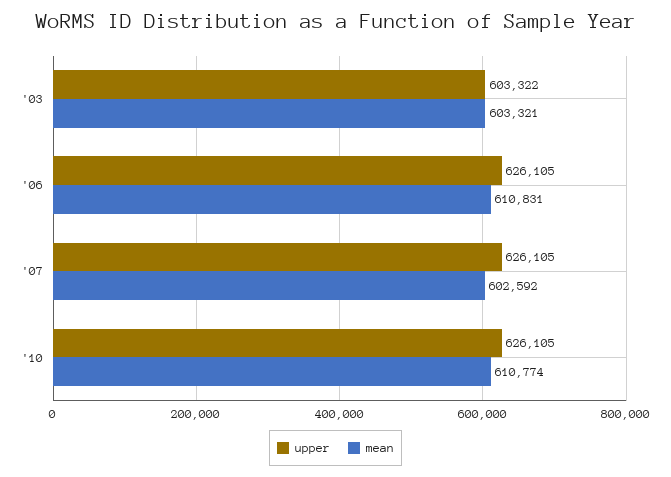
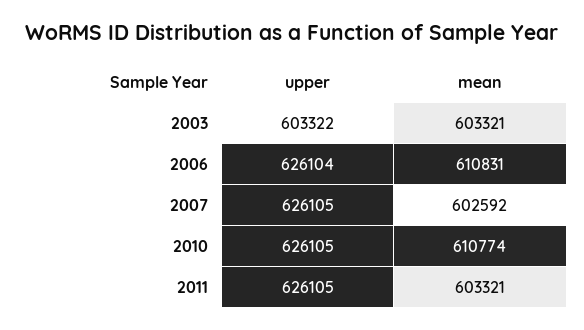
upper, '06: 626105 -> 626104
upper, 2011: none -> 626105
mean, 2011: none -> 603321

